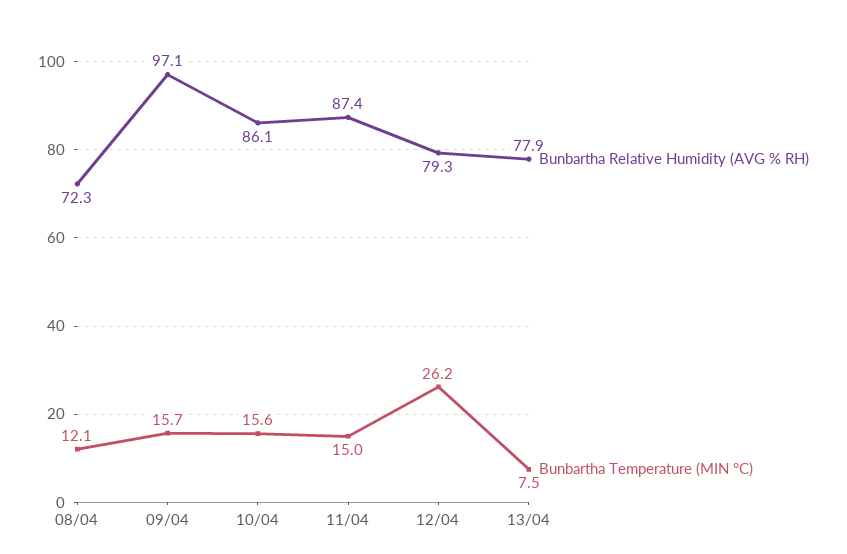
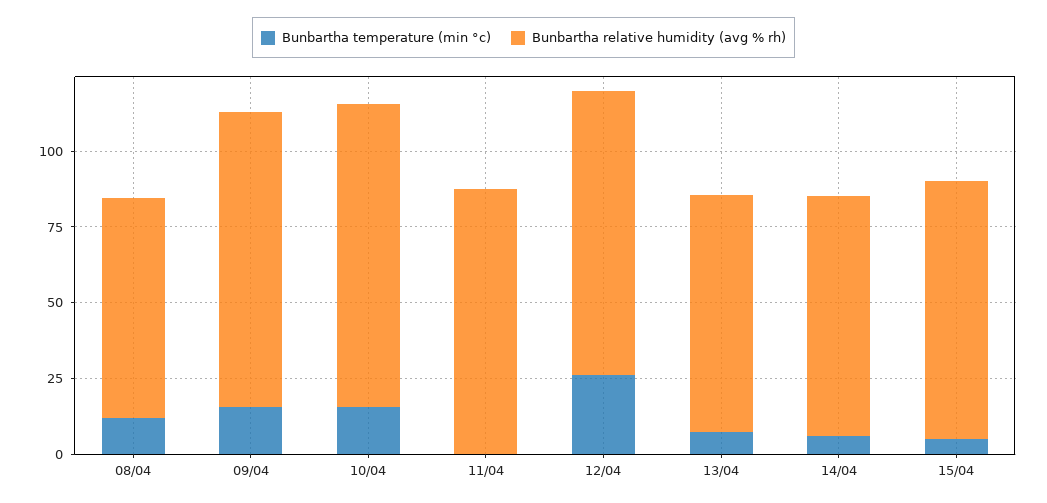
Bunbartha Relative Humidity (AVG % RH), 10/04: 86.1 -> 100
Bunbartha Temperature (MIN °C), 11/04: 15 -> 0
Bunbartha Relative Humidity (AVG % RH), 12/04: 79.3 -> 95
Bunbartha Temperature (MIN °C), 14/04: none -> 5
Bunbartha Relative Humidity (AVG % RH), 14/04: none -> 80
Bunbartha Temperature (MIN °C), 15/04: none -> 5
Bunbartha Relative Humidity (AVG % RH), 15/04: none -> 85

